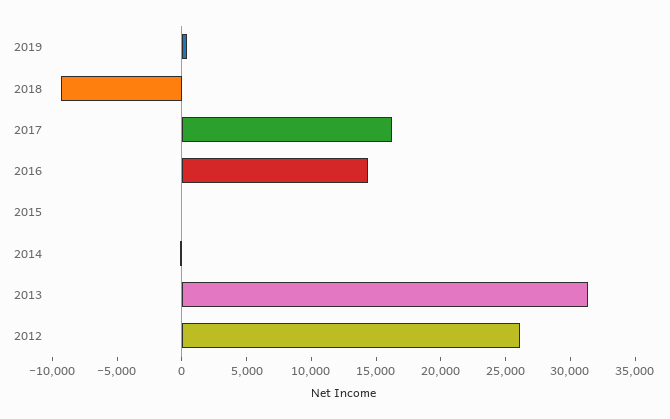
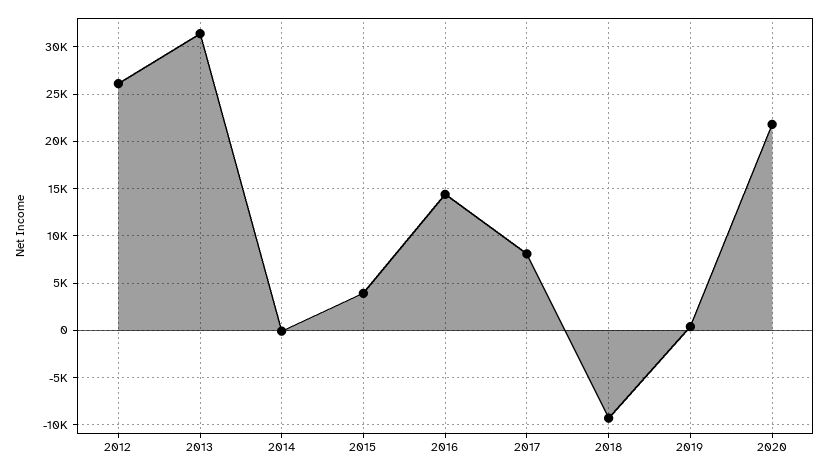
2017: 16000 -> 8000
2015: 0 -> 4000
2020: none -> 22000

